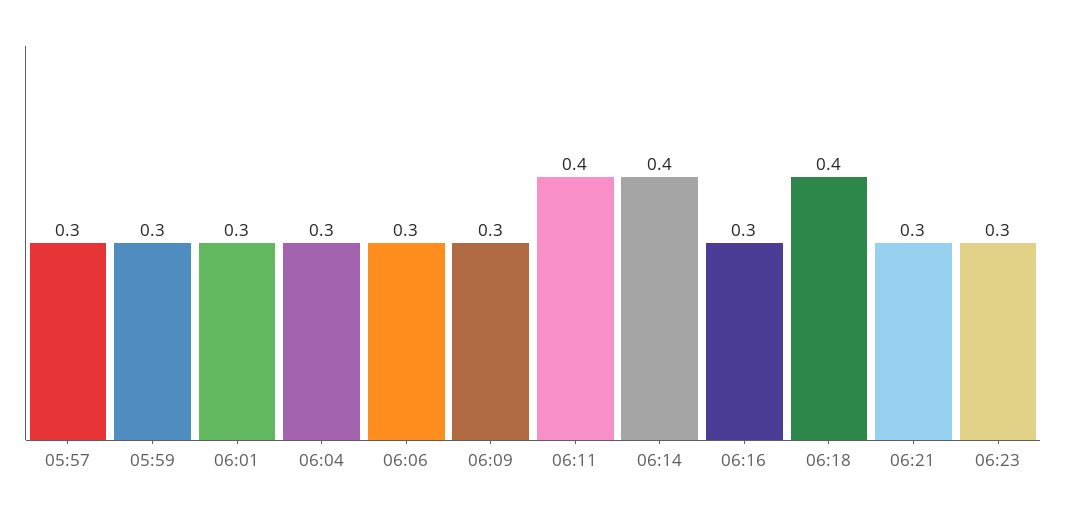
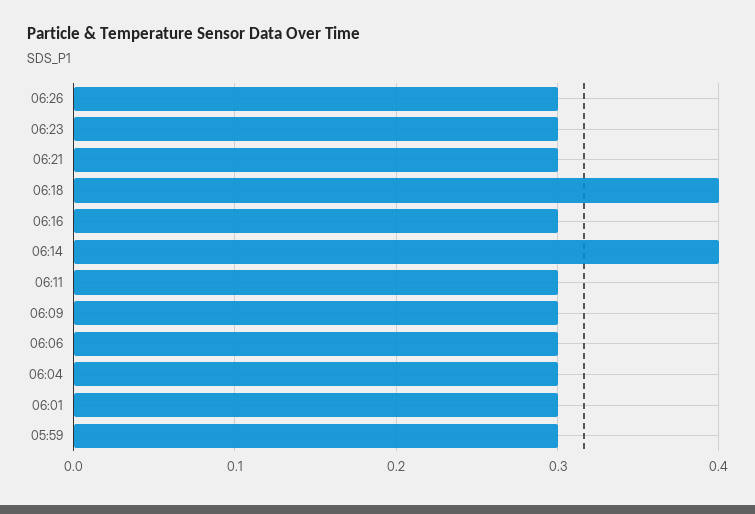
05:57: 0.3 -> none
06:11: 0.4 -> 0.3
06:26: none -> 0.3

